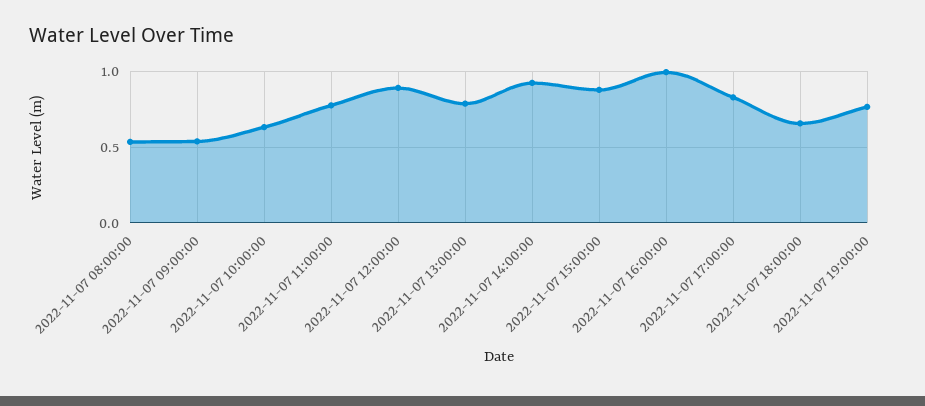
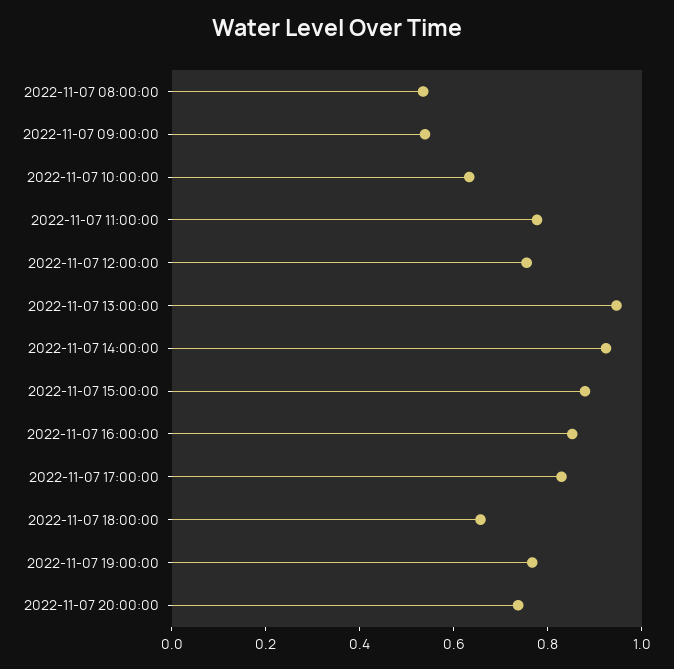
2022-11-07 12:00:00: 0.9 -> 0.75
2022-11-07 13:00:00: 0.8 -> 0.95
2022-11-07 16:00:00: 1 -> 0.85
2022-11-07 20:00:00: none -> 0.75

